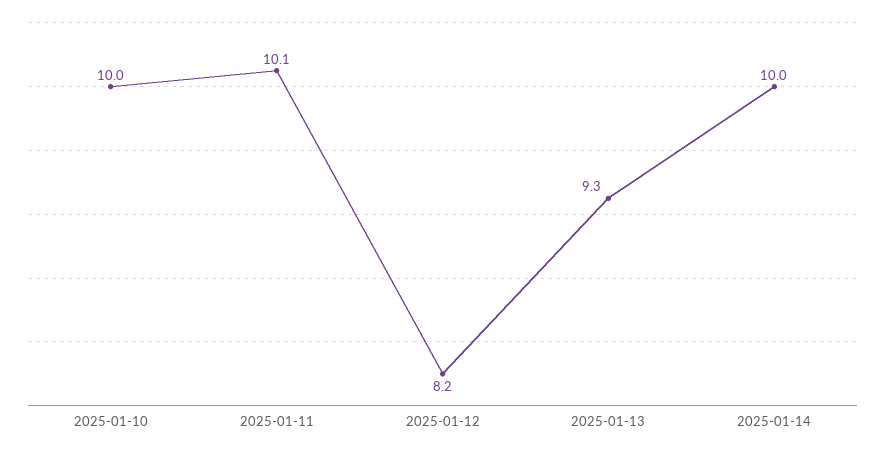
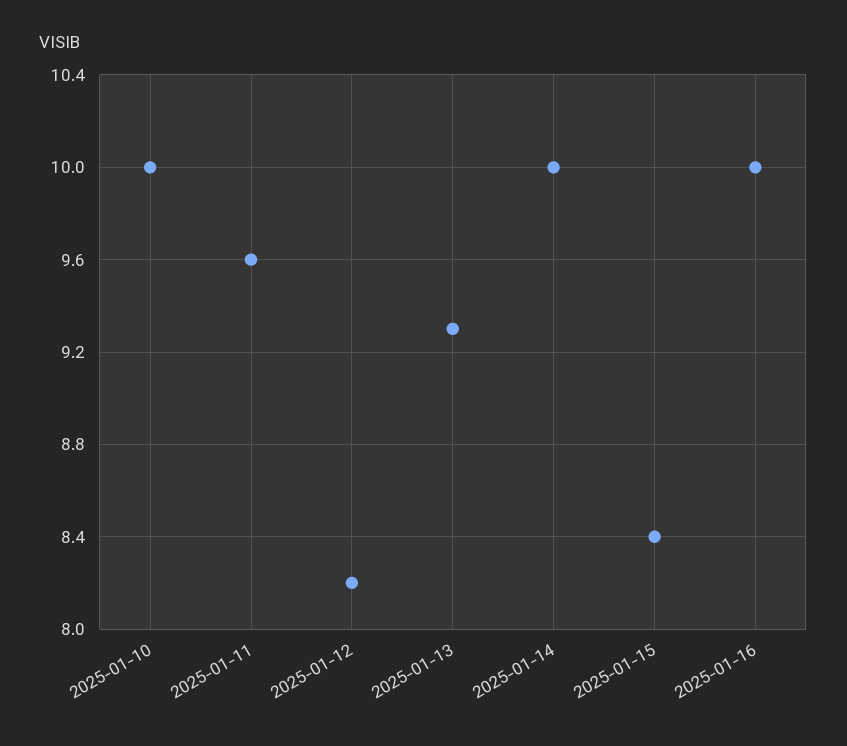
2025-01-11: 10.1 -> 9.6
2025-01-15: none -> 8.4
2025-01-16: none -> 10

